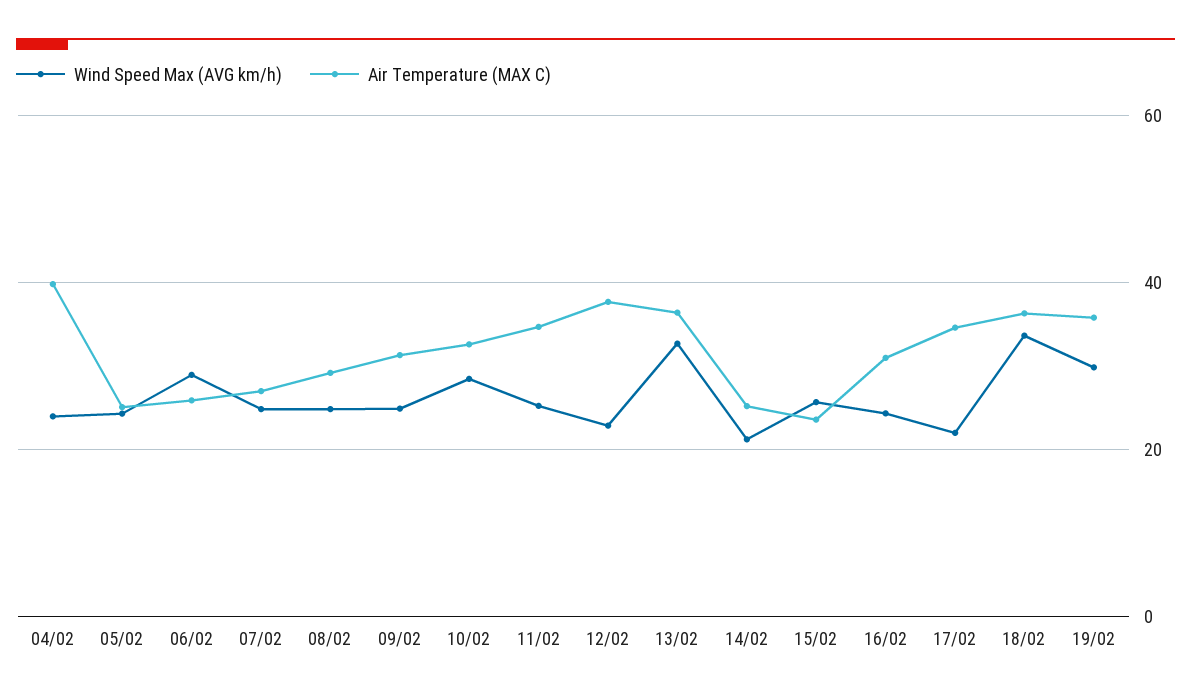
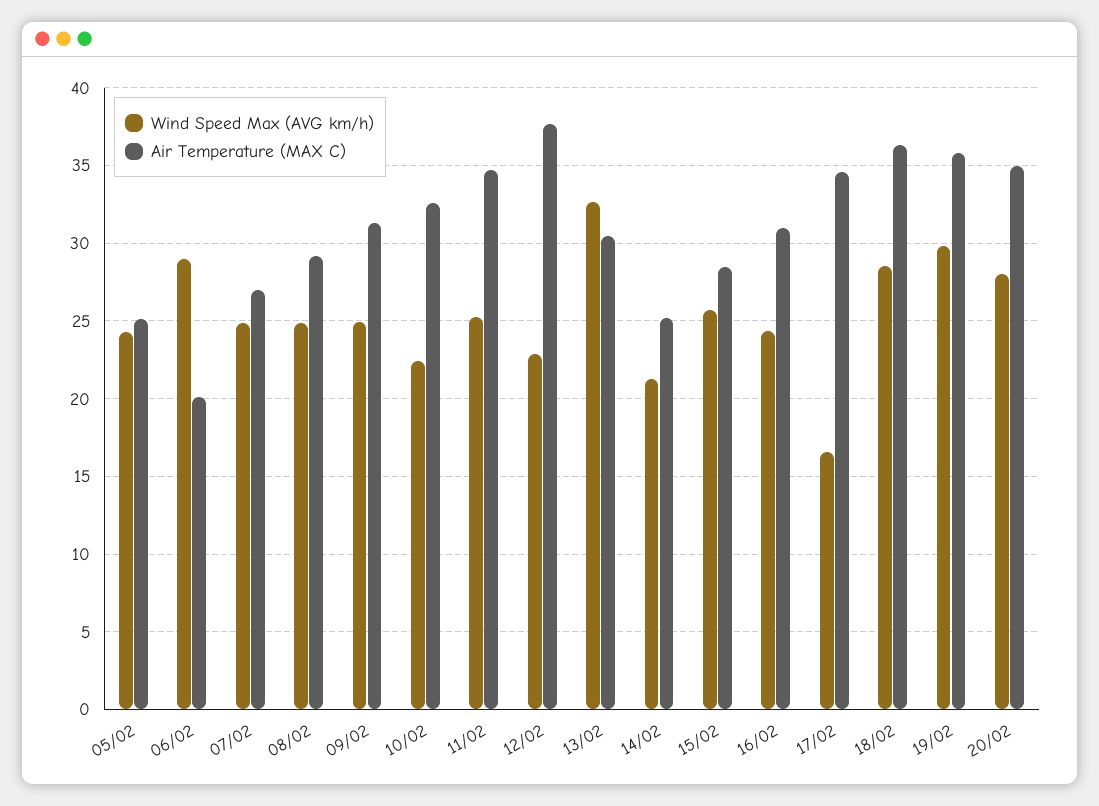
Wind Speed Max (AVG km/h), 04/02: 24 -> none
Air Temperature (MAX C), 04/02: 40 -> none
Air Temperature (MAX C), 06/02: 26 -> 20
Wind Speed Max (AVG km/h), 10/02: 28 -> 22.5
Air Temperature (MAX C), 13/02: 36 -> 30.5
Air Temperature (MAX C), 15/02: 24 -> 28.5
Wind Speed Max (AVG km/h), 17/02: 22 -> 16.5
Wind Speed Max (AVG km/h), 18/02: 34 -> 28.5
Wind Speed Max (AVG km/h), 20/02: none -> 28
Air Temperature (MAX C), 20/02: none -> 35

